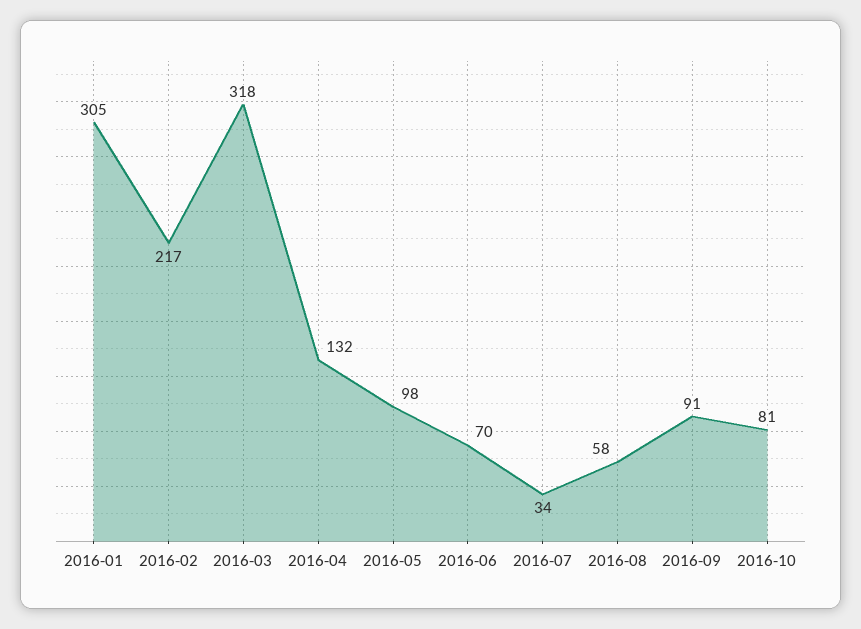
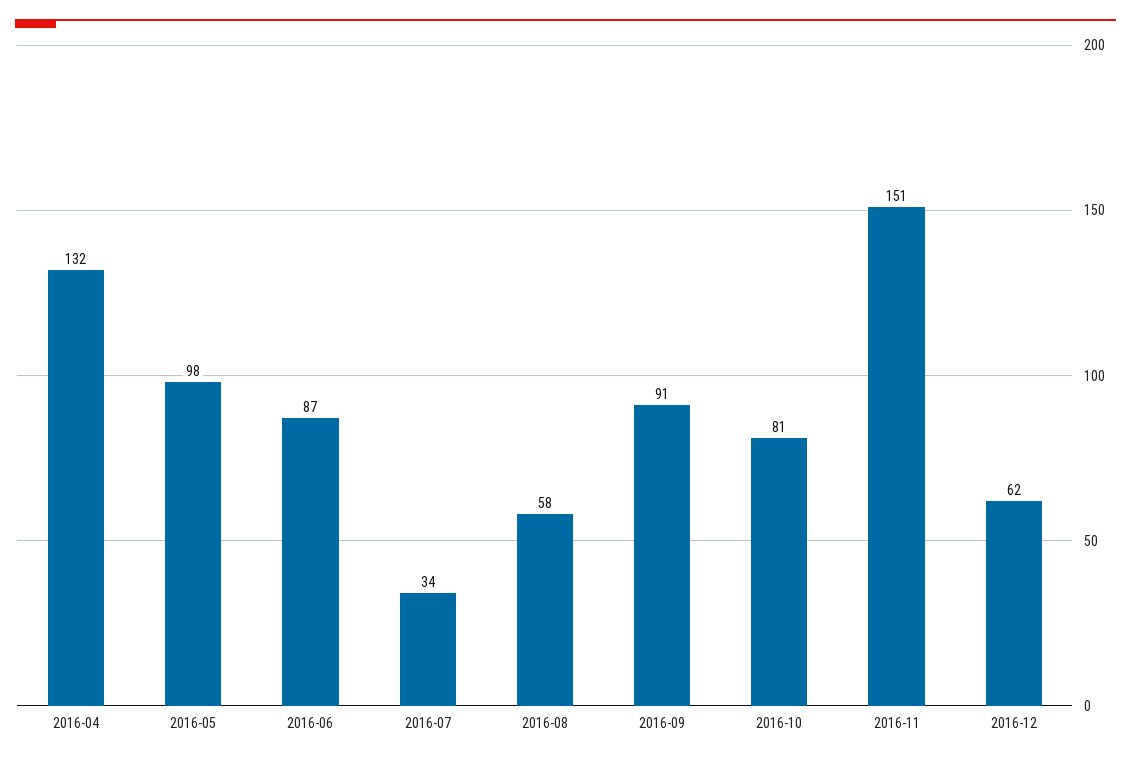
2016-01: 305 -> none
2016-02: 217 -> none
2016-03: 318 -> none
2016-06: 70 -> 87
2016-11: none -> 151
2016-12: none -> 62

